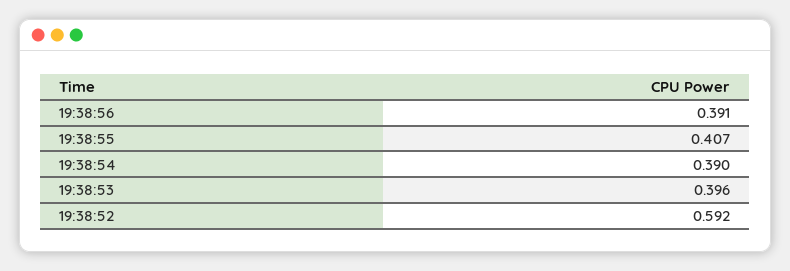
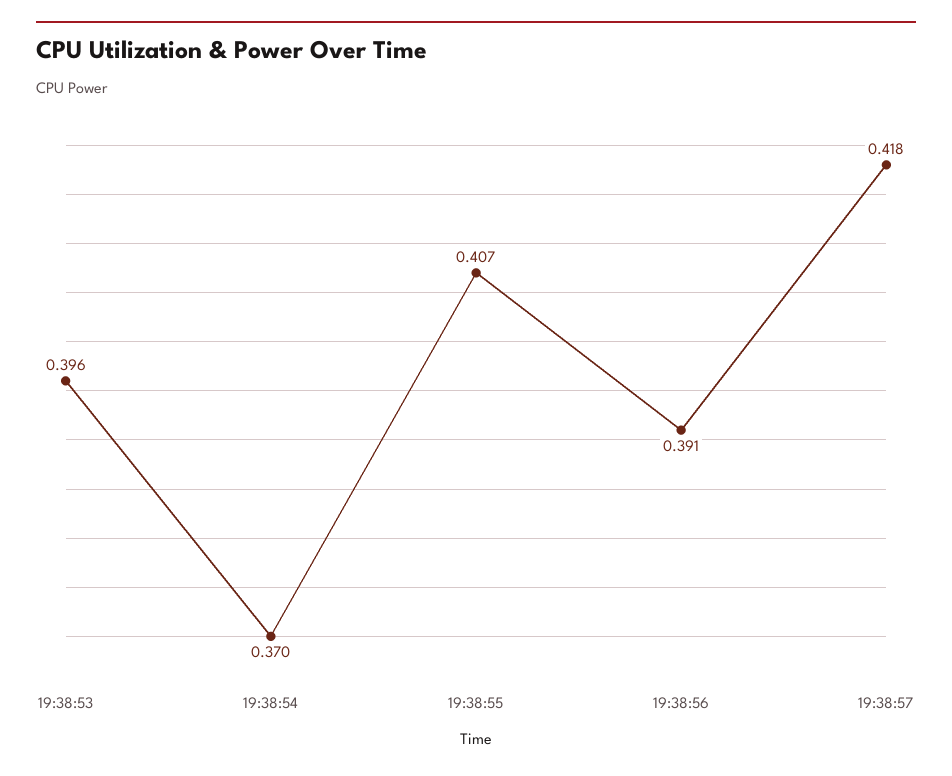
19:38:54: 0.39 -> 0.37
19:38:52: 0.592 -> none
19:38:57: none -> 0.418

